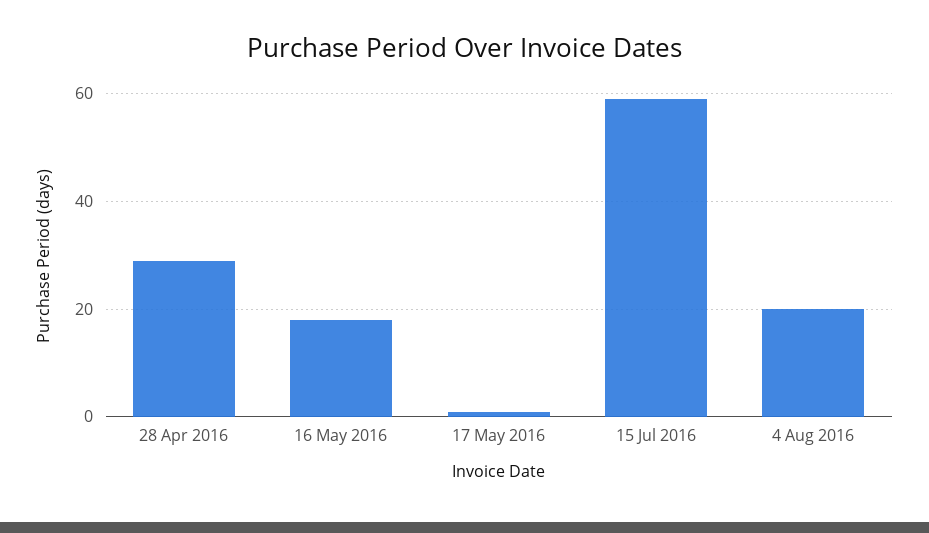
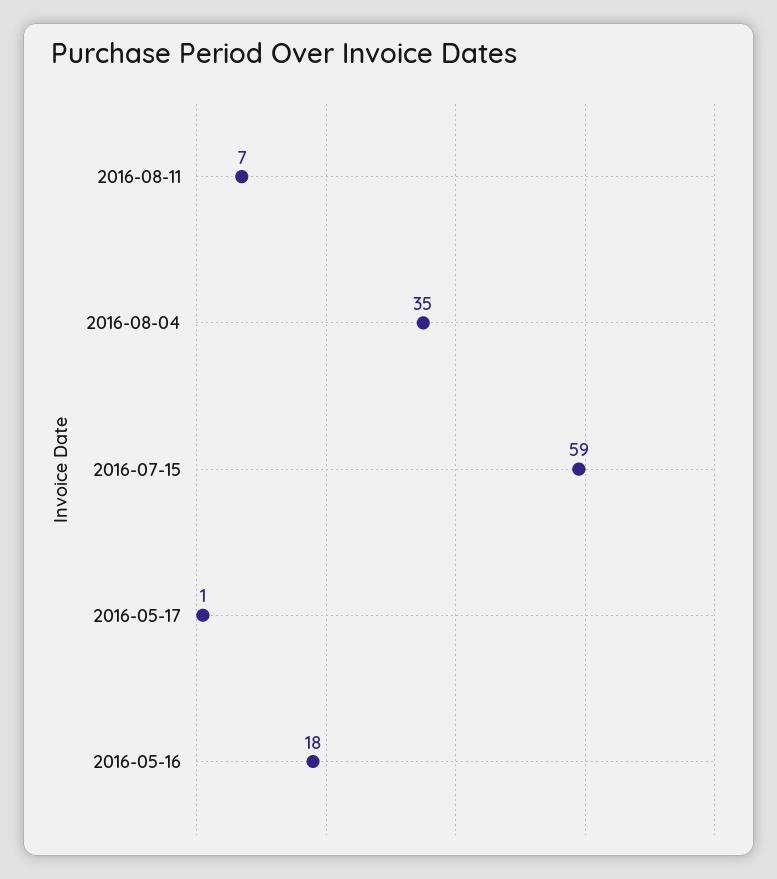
28 Apr 2016: 30 -> none
4 Aug 2016: 20 -> 35
2016-08-11: none -> 7

